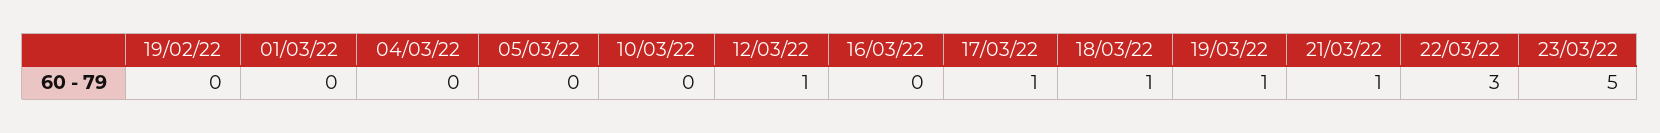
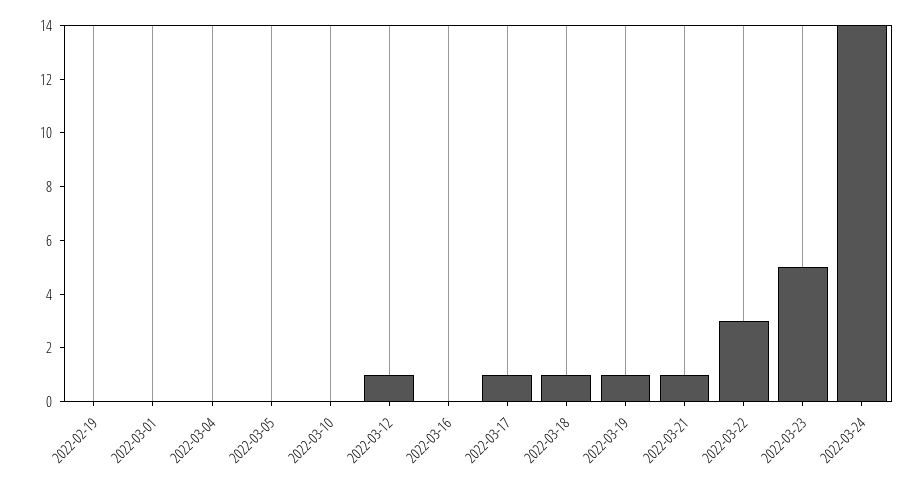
2022-03-24: none -> 14

